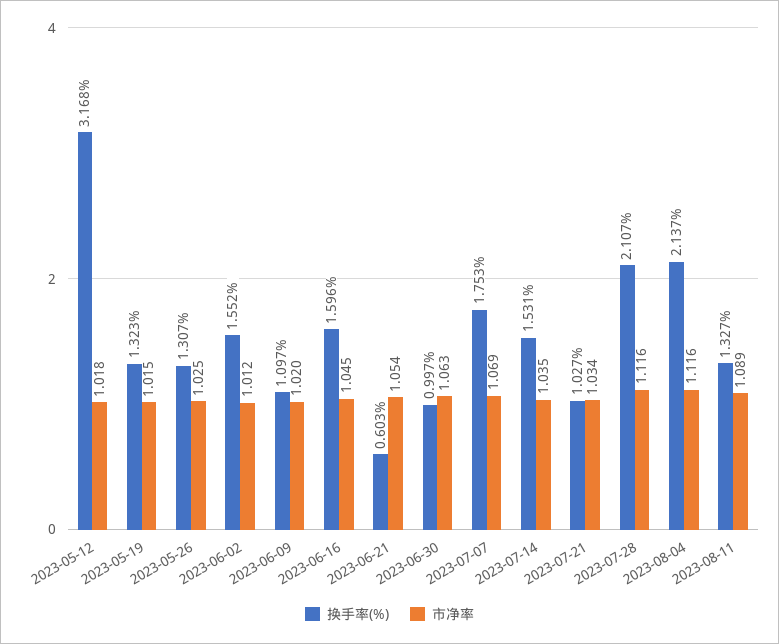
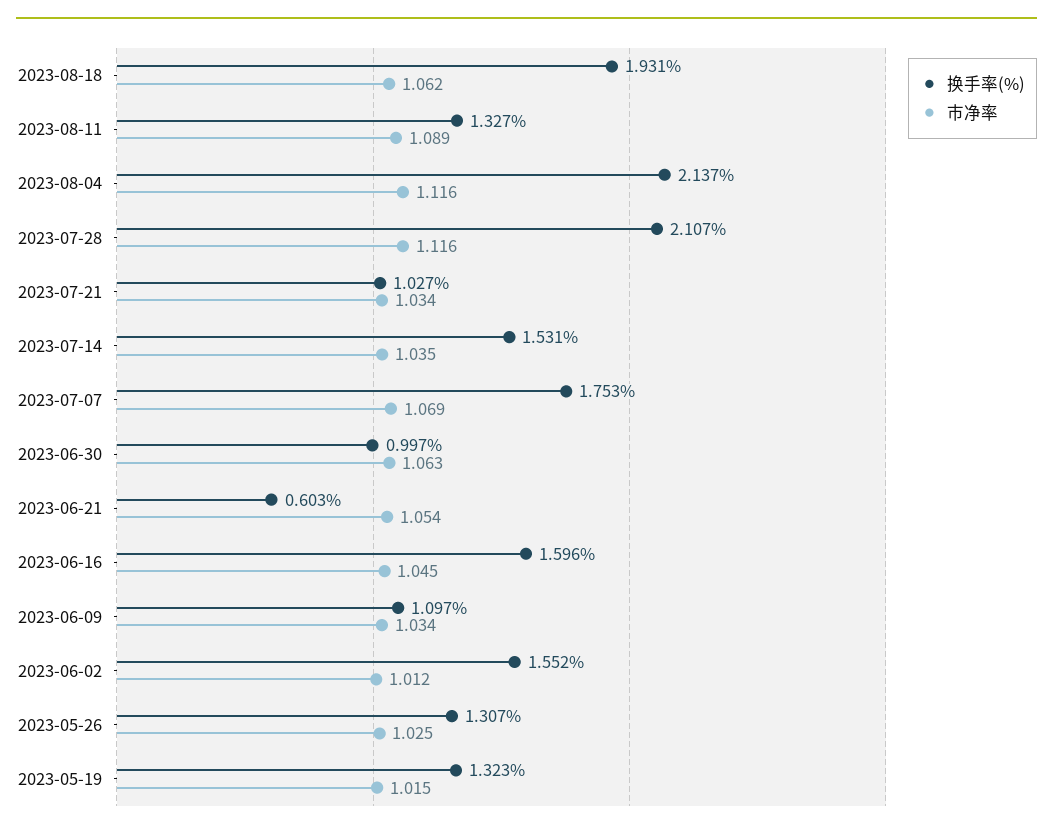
换手率(%), 2023-05-12: 3.168 -> none
市净率, 2023-05-12: 1.018 -> none
市净率, 2023-06-09: 1.02 -> 1.034
换手率(%), 2023-08-18: none -> 1.931
市净率, 2023-08-18: none -> 1.062

